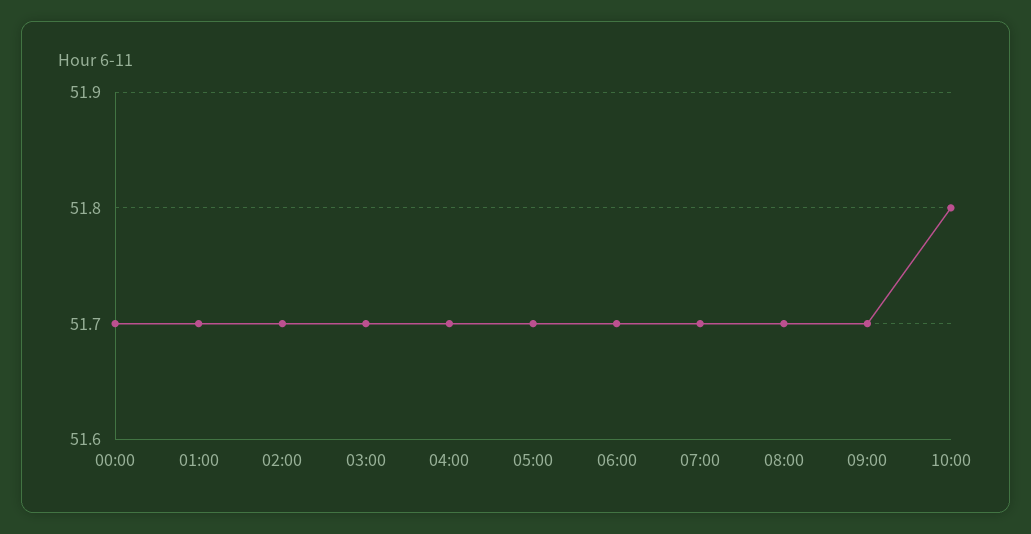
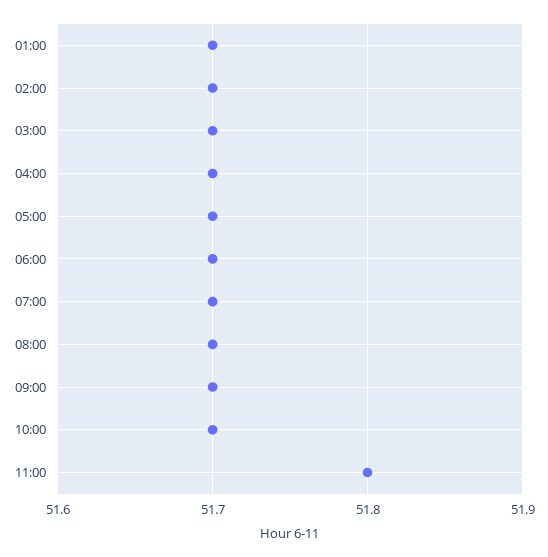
00:00: 51.7 -> none
10:00: 51.8 -> 51.7
11:00: none -> 51.8

